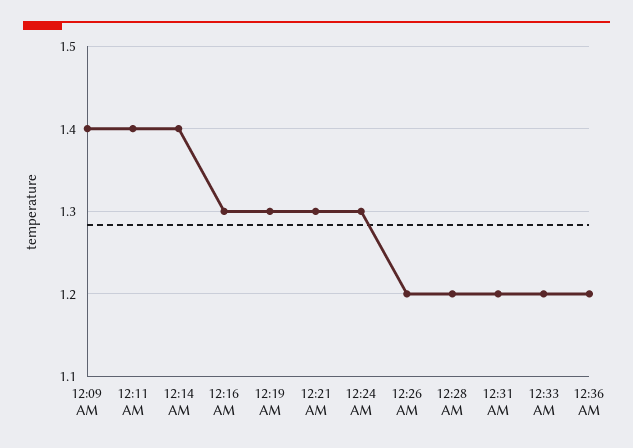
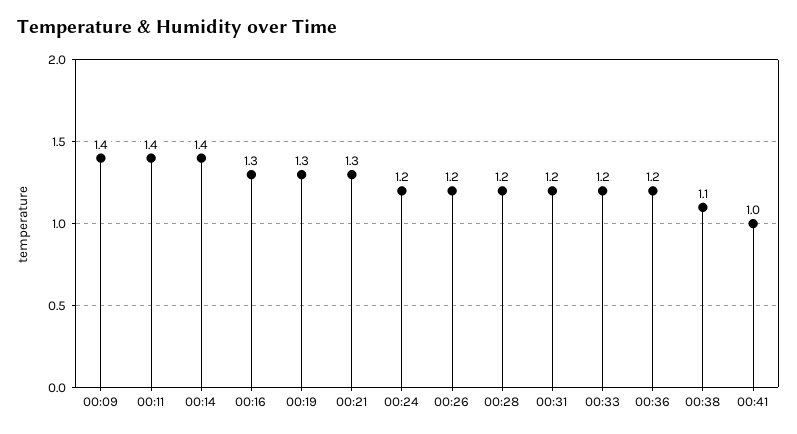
12:24 AM: 1.3 -> 1.2
00:38: none -> 1.1
00:41: none -> 1

